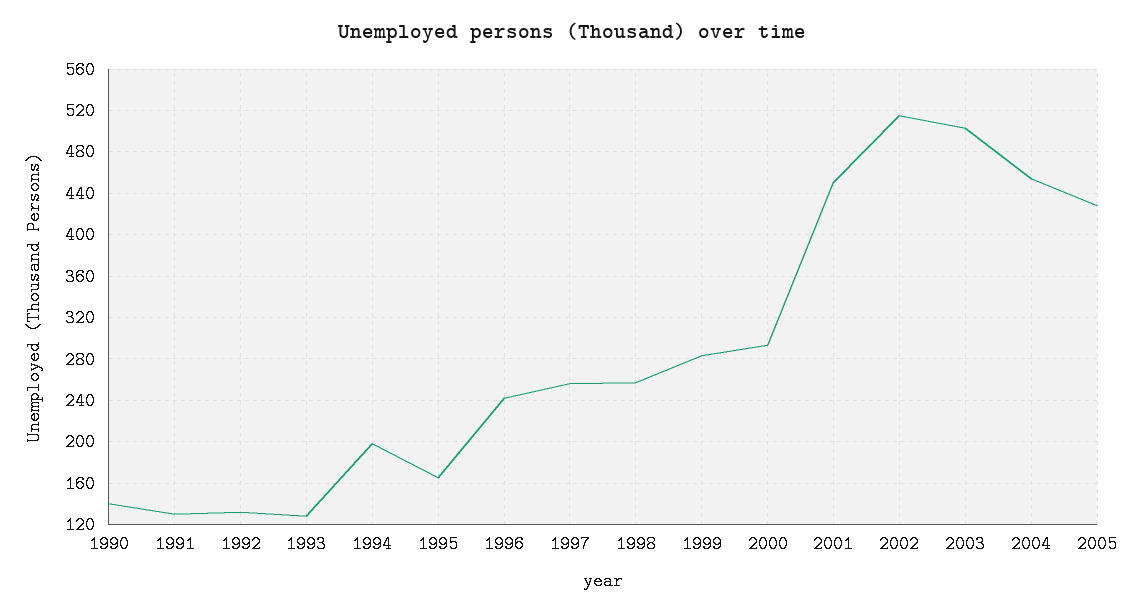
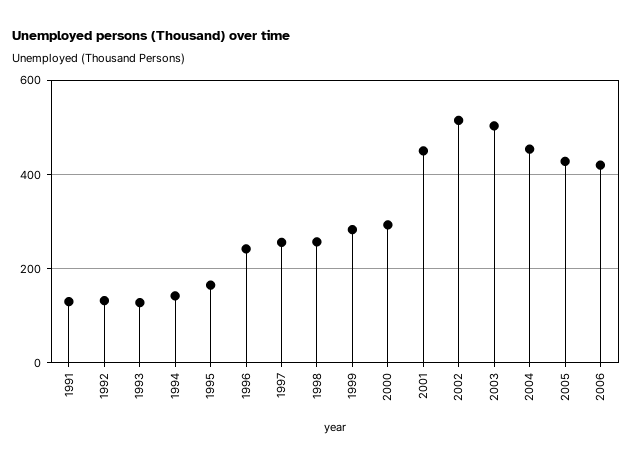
1990: 140 -> none
1994: 200 -> 140
2006: none -> 420

